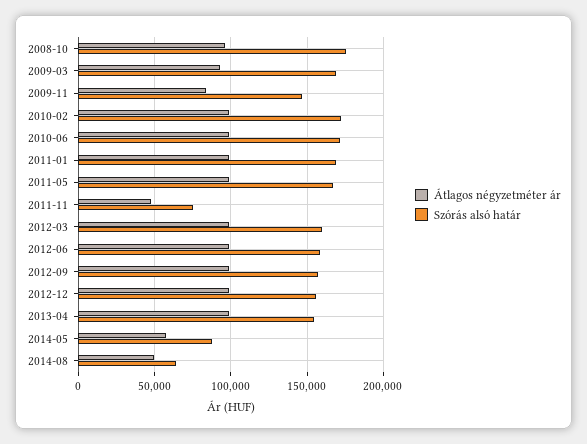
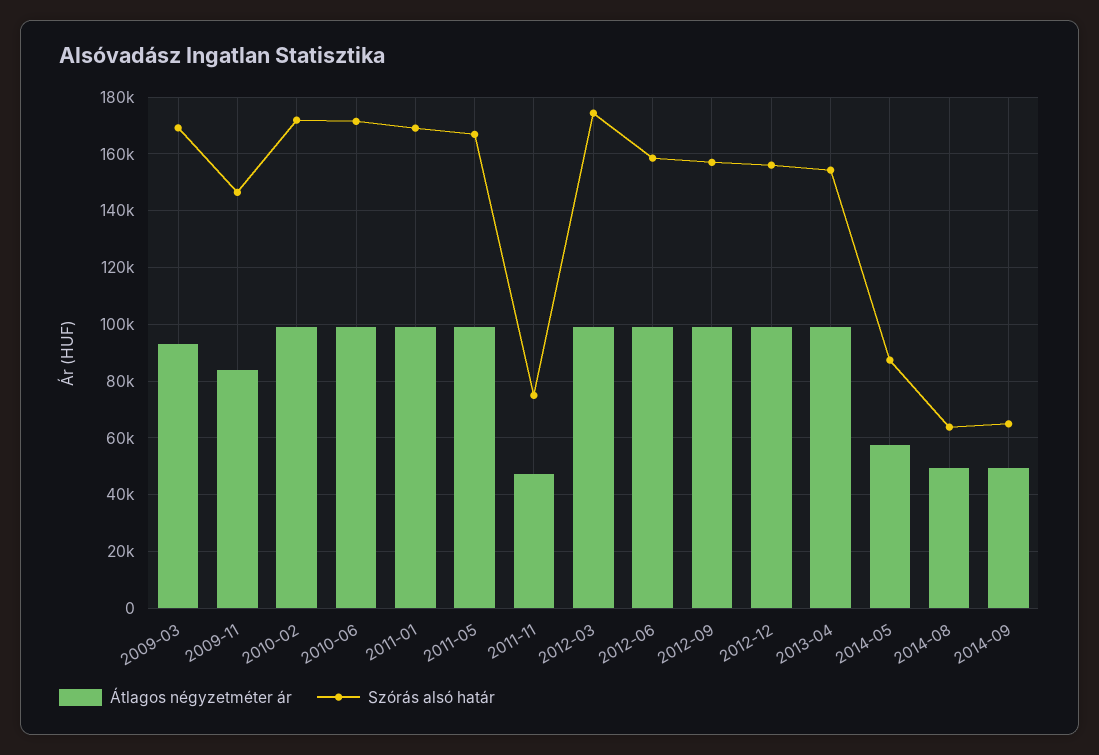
Átlagos négyzetméter ár, 2008-10: 95000 -> none
Szórás alsó határ, 2008-10: 175000 -> none
Szórás alsó határ, 2012-03: 160000 -> 175000
Átlagos négyzetméter ár, 2014-09: none -> 50000
Szórás alsó határ, 2014-09: none -> 65000

